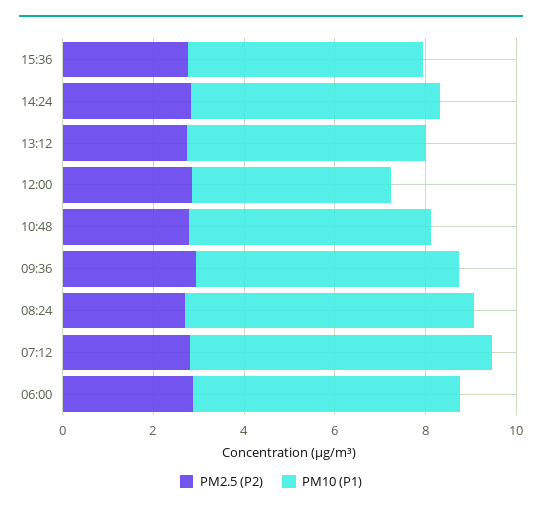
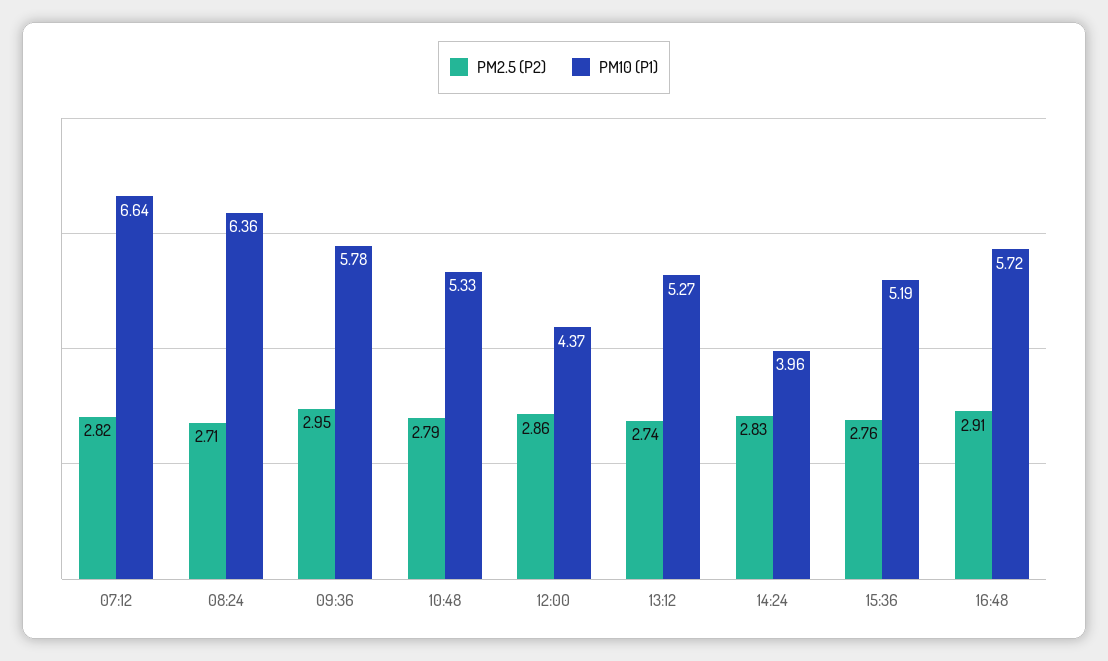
PM10 (P1), 14:24: 5.5 -> 3.96
PM2.5 (P2), 06:00: 3 -> none
PM10 (P1), 06:00: 6 -> none
PM2.5 (P2), 16:48: none -> 2.91
PM10 (P1), 16:48: none -> 5.72

